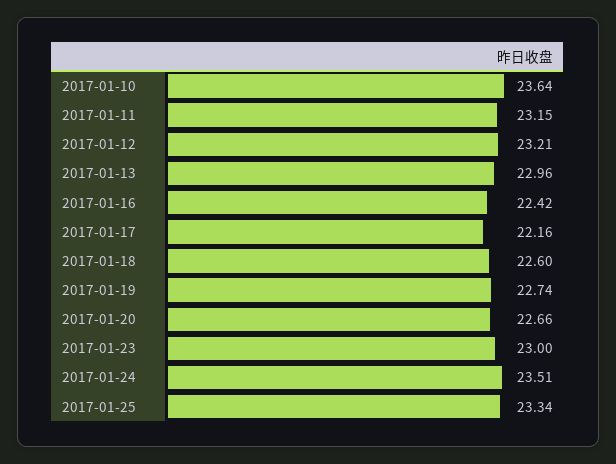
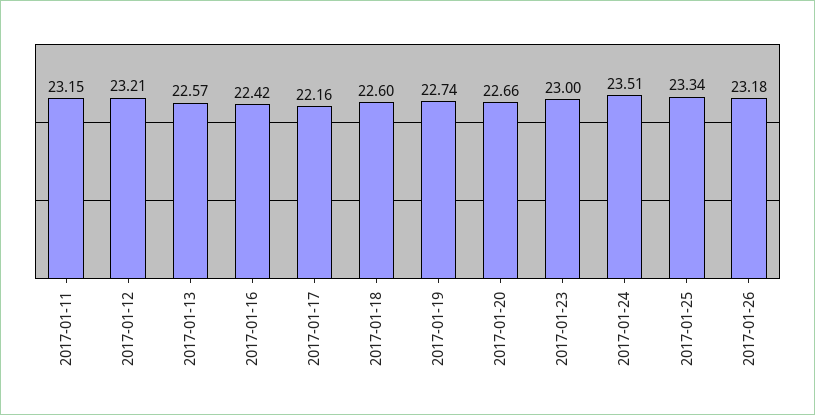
2017-01-10: 23.64 -> none
2017-01-13: 22.96 -> 22.57
2017-01-26: none -> 23.18

